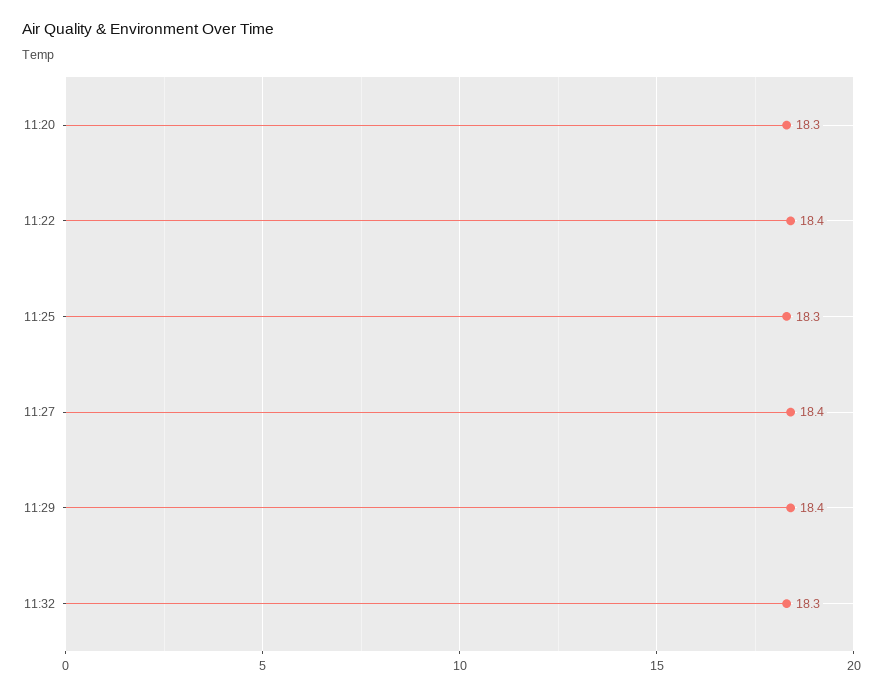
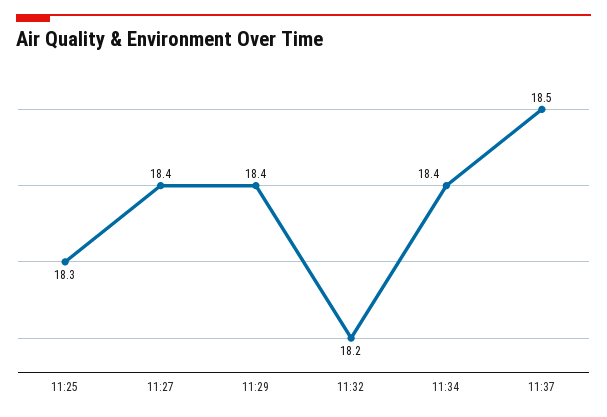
11:20: 18.3 -> none
11:22: 18.4 -> none
11:32: 18.3 -> 18.2
11:34: none -> 18.4
11:37: none -> 18.5

